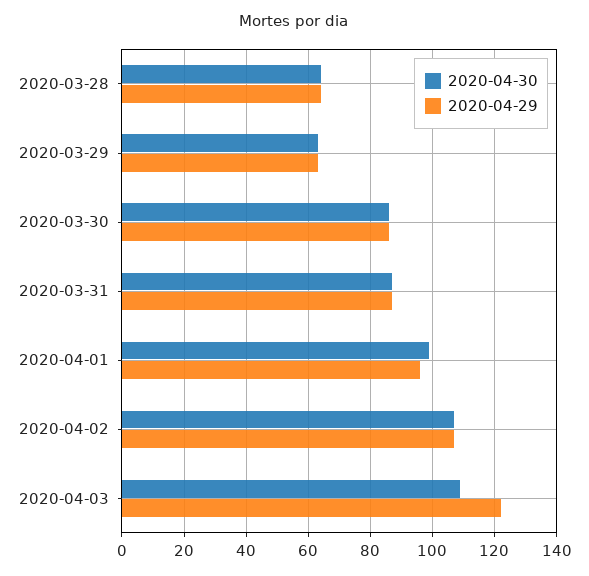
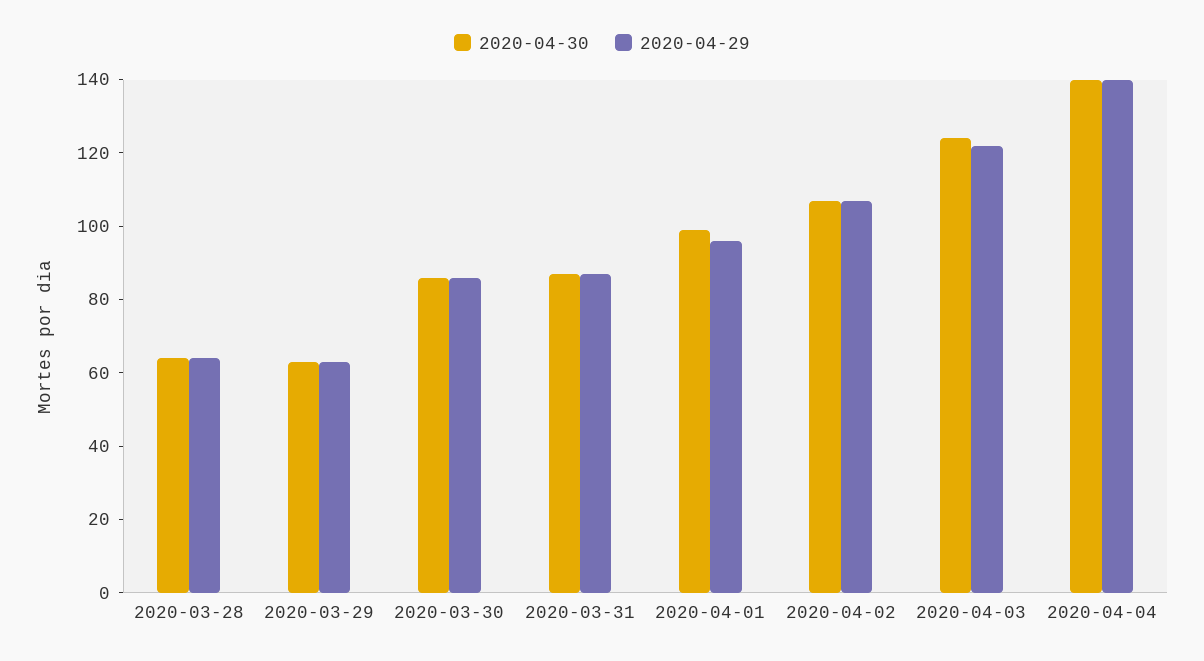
2020-04-30, 2020-04-03: 110 -> 125
2020-04-30, 2020-04-04: none -> 140
2020-04-29, 2020-04-04: none -> 140

